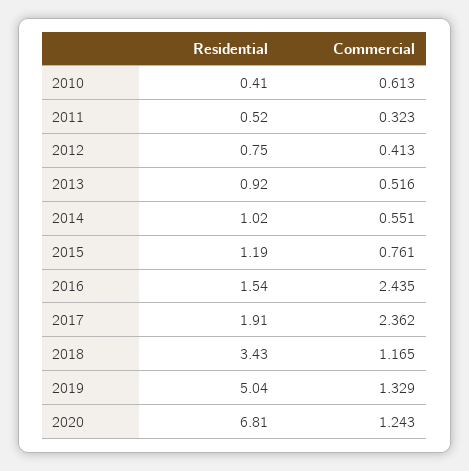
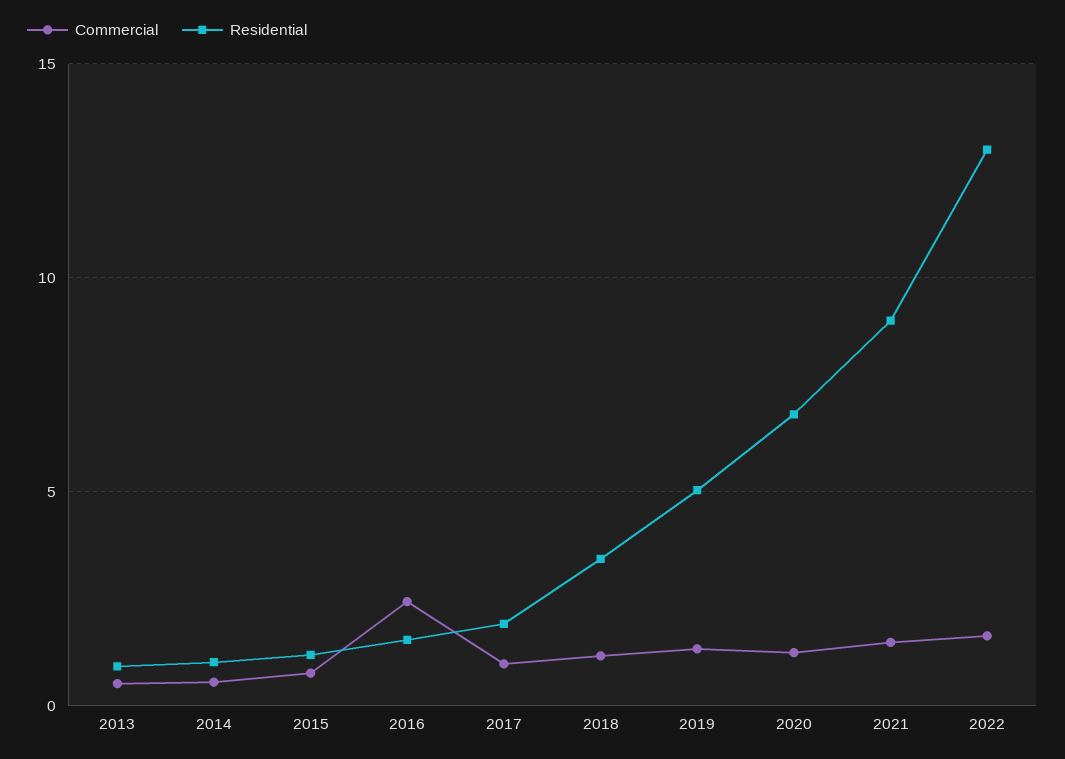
Residential, 2010: 0.41 -> none
Commercial, 2010: 0.613 -> none
Residential, 2011: 0.52 -> none
Commercial, 2011: 0.323 -> none
Residential, 2012: 0.75 -> none
Commercial, 2012: 0.413 -> none
Commercial, 2017: 2.362 -> 1
Commercial, 2021: none -> 1.5
Residential, 2021: none -> 9
Commercial, 2022: none -> 1.5
Residential, 2022: none -> 13

